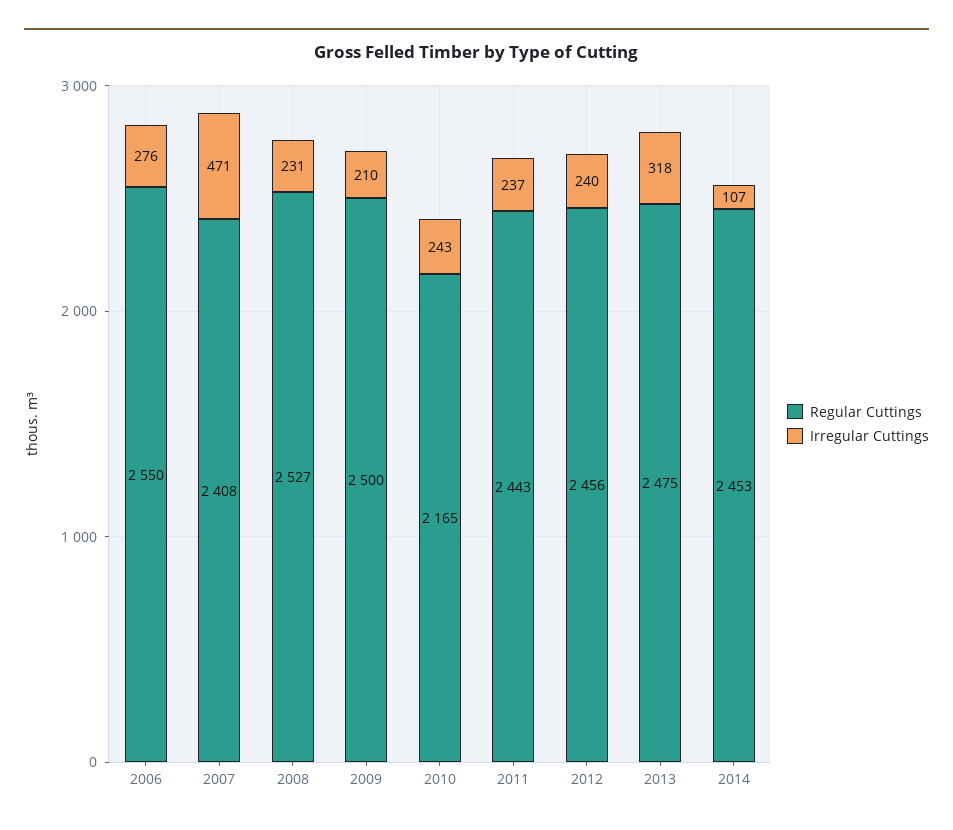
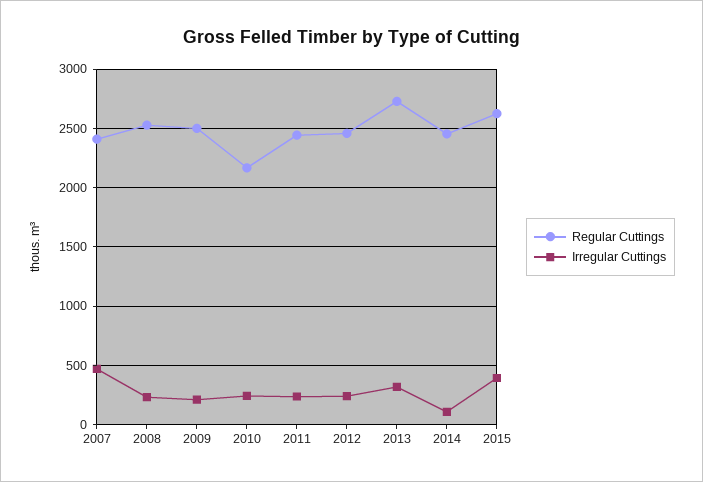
Regular Cuttings, 2006: 2550 -> none
Irregular Cuttings, 2006: 276 -> none
Regular Cuttings, 2013: 2475 -> 2700
Regular Cuttings, 2015: none -> 2600
Irregular Cuttings, 2015: none -> 400

